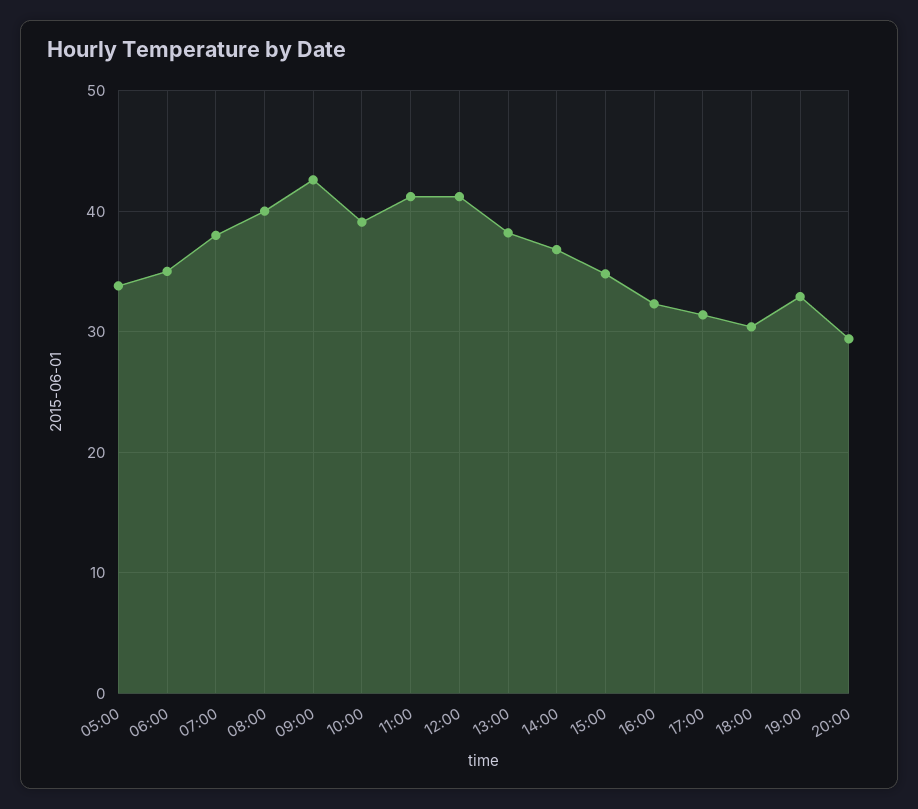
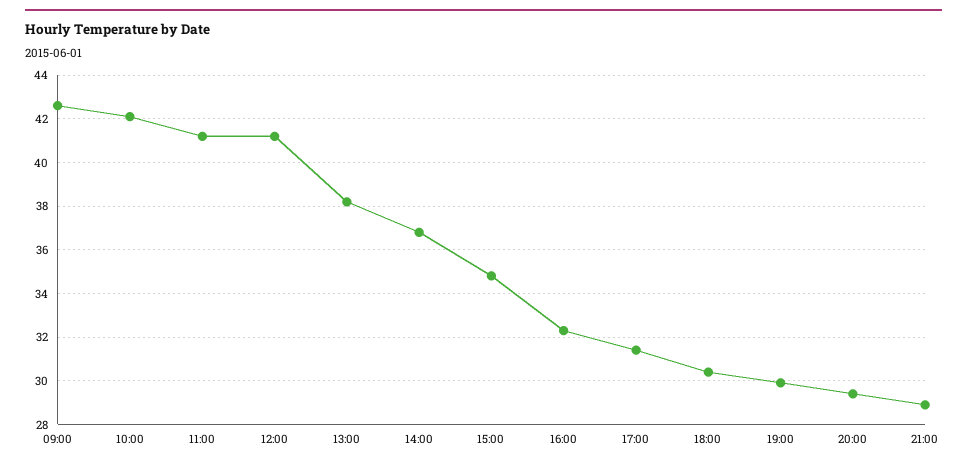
05:00: 34 -> none
06:00: 35 -> none
07:00: 38 -> none
08:00: 40 -> none
10:00: 39 -> 42
19:00: 33 -> 30
21:00: none -> 29

